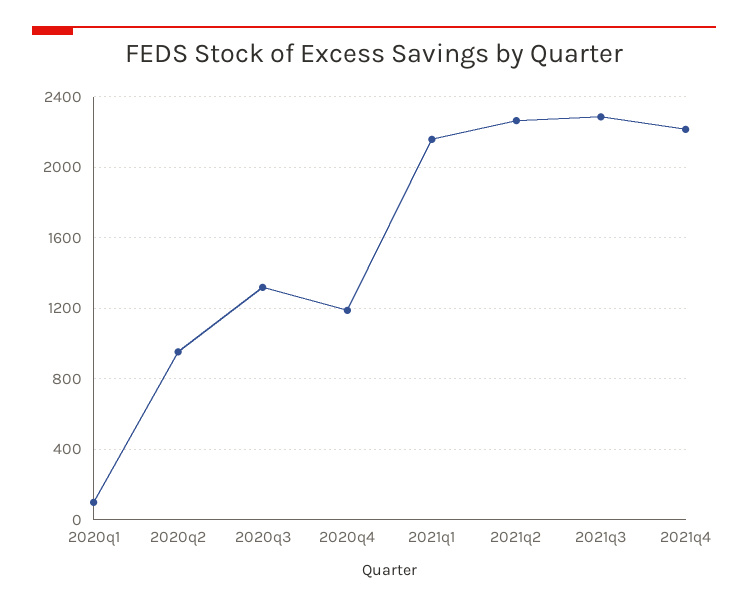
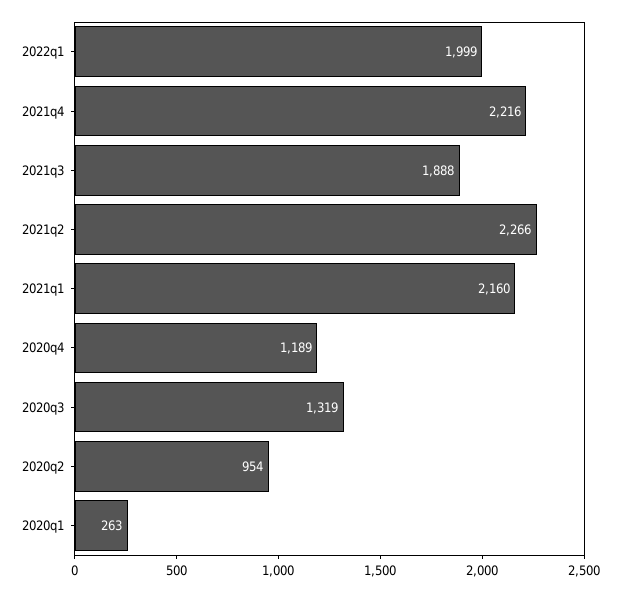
2020q1: 100 -> 263
2021q3: 2300 -> 1888
2022q1: none -> 1999

